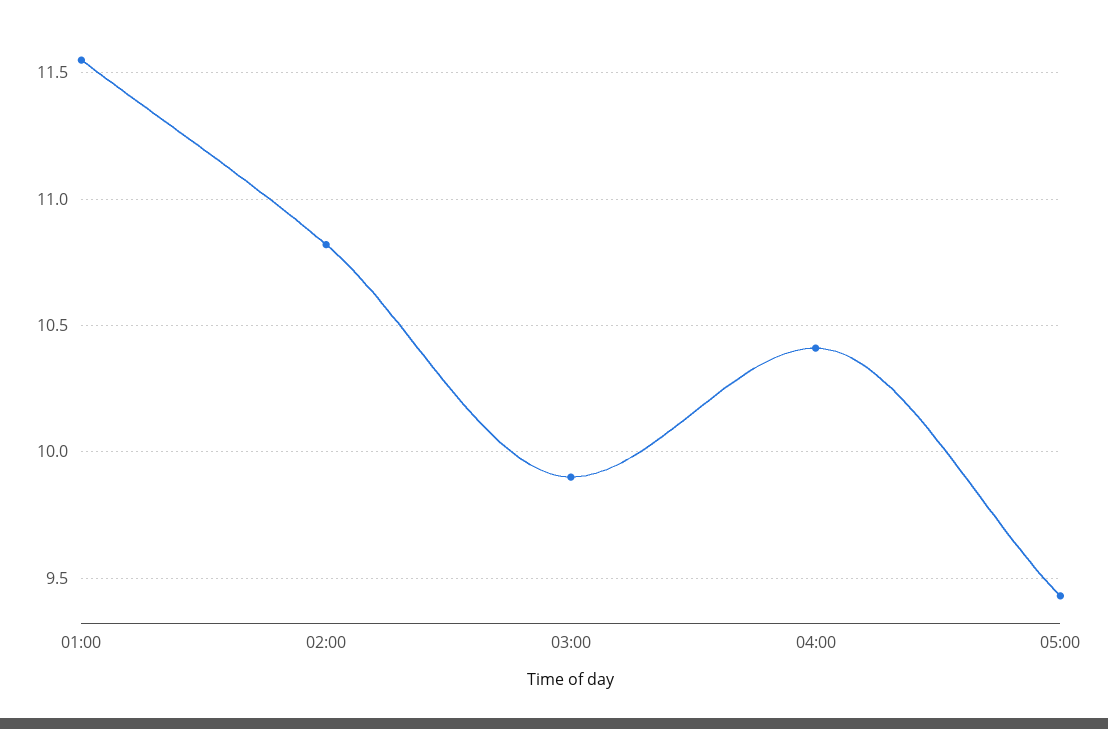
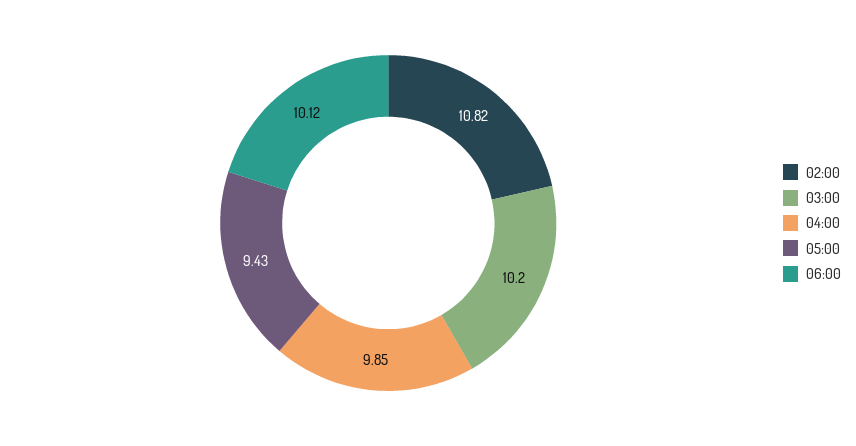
01:00: 11.55 -> none
03:00: 9.9 -> 10.2
04:00: 10.4 -> 9.85
06:00: none -> 10.12

